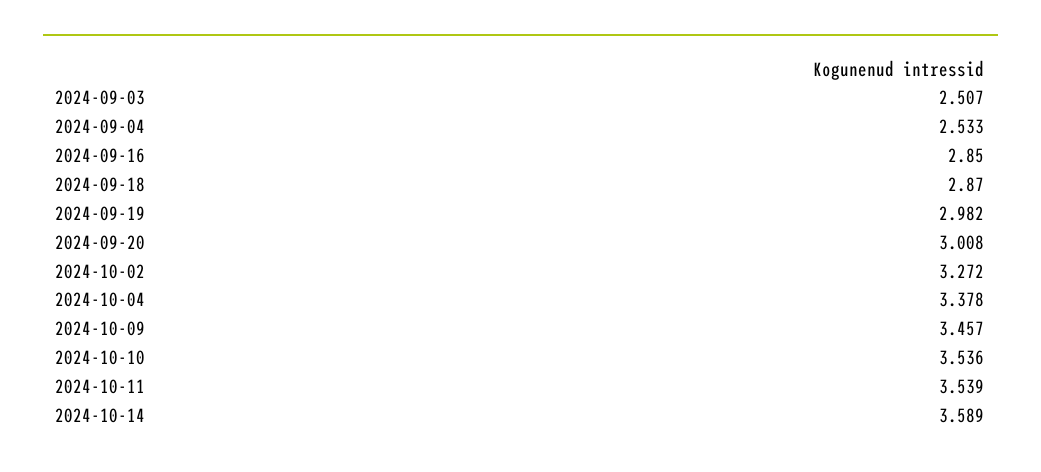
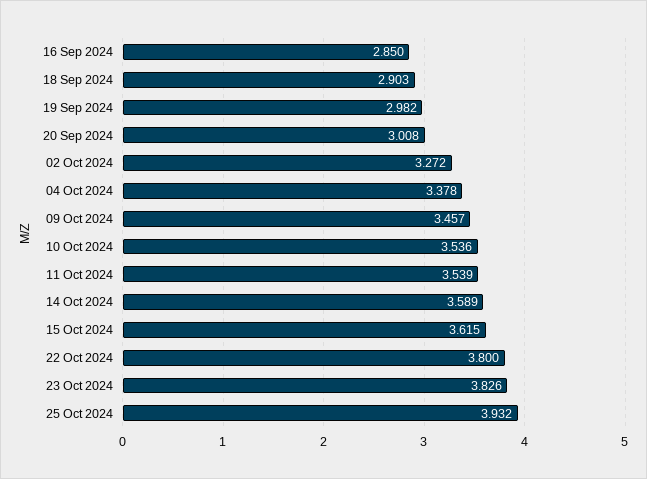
2024-09-03: 2.507 -> none
2024-09-04: 2.533 -> none
2024-09-18: 2.87 -> 2.903
15 Oct 2024: none -> 3.615
22 Oct 2024: none -> 3.8
23 Oct 2024: none -> 3.826
25 Oct 2024: none -> 3.932

